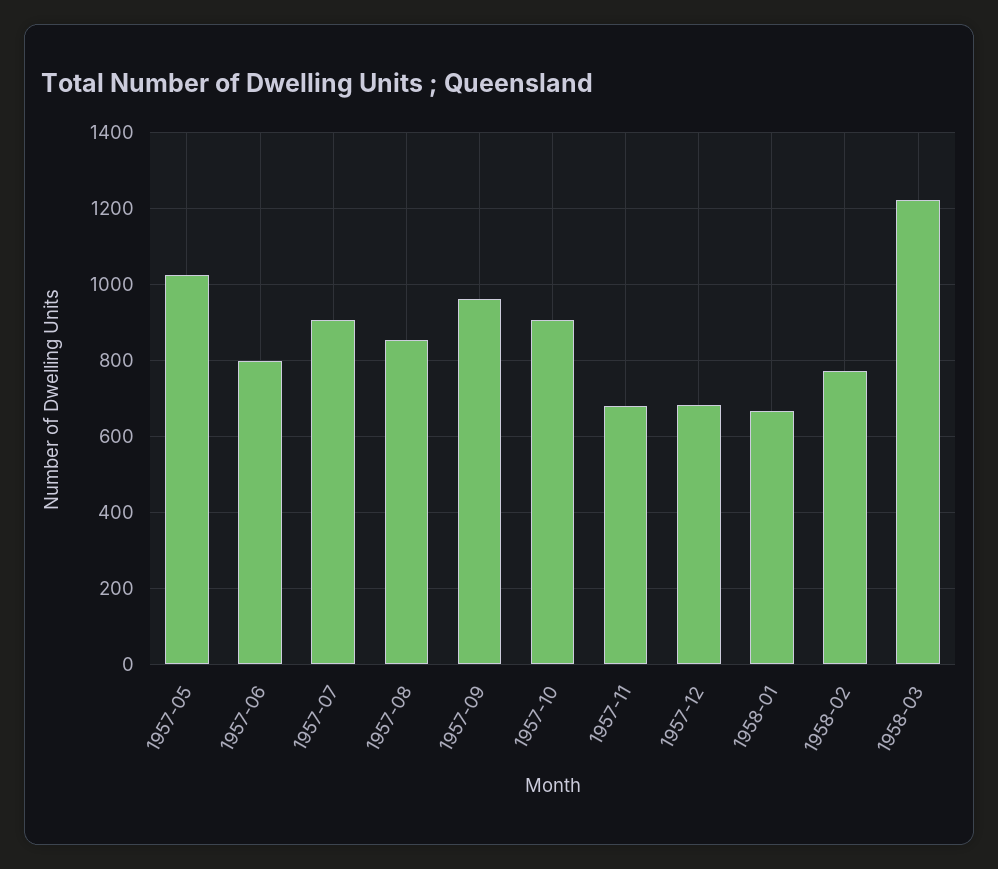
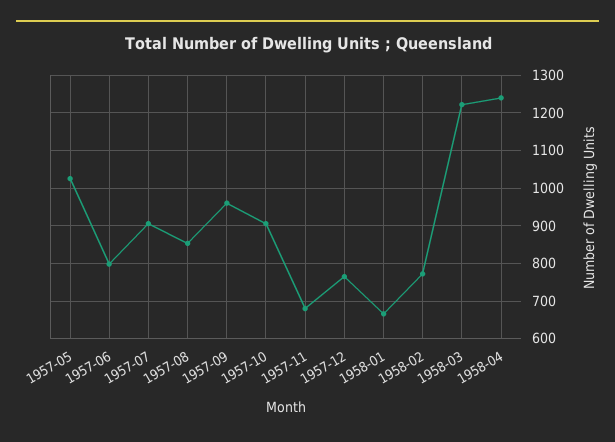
1957-12: 680 -> 760
1958-04: none -> 1240

